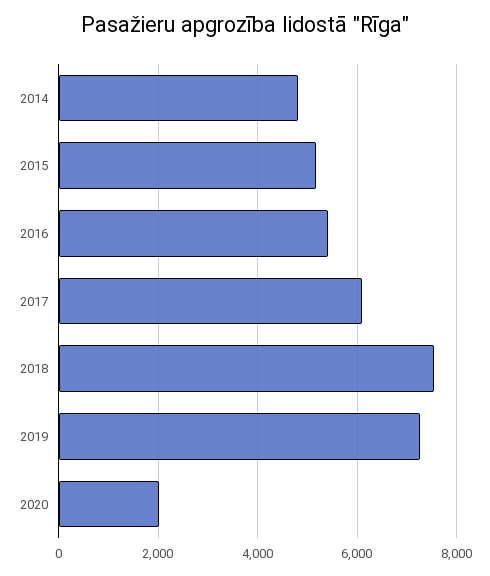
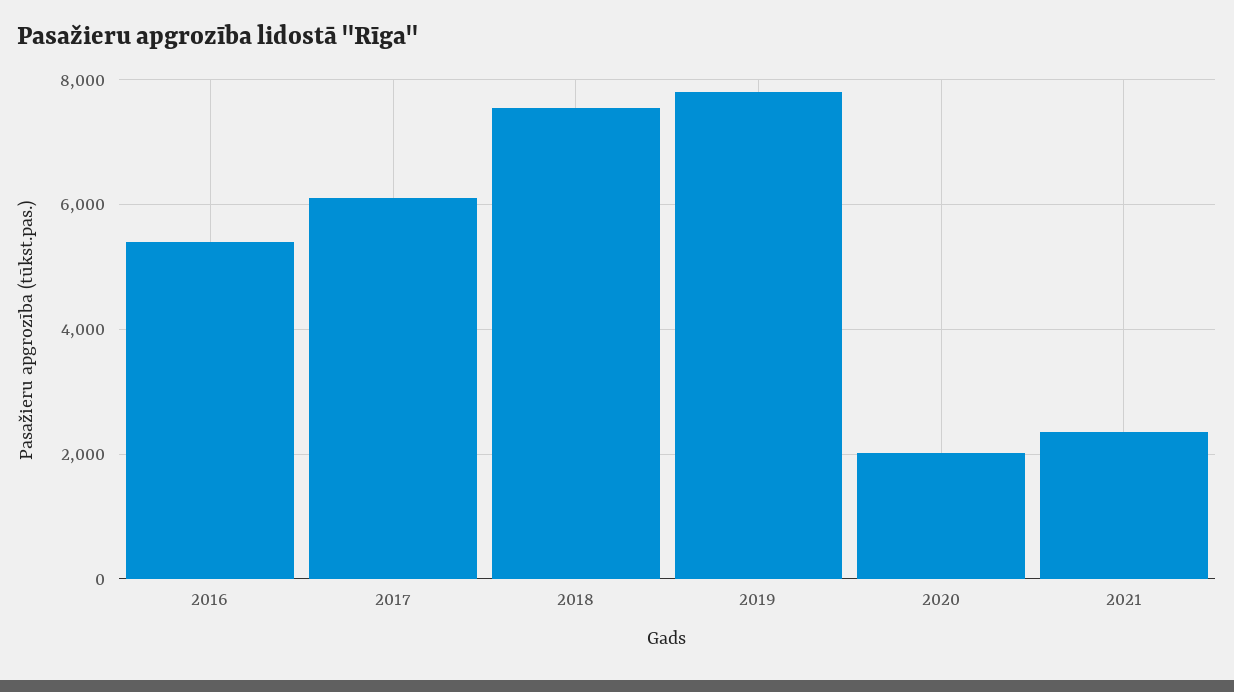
2014: 4800 -> none
2015: 5200 -> none
2019: 7200 -> 7800
2021: none -> 2400

